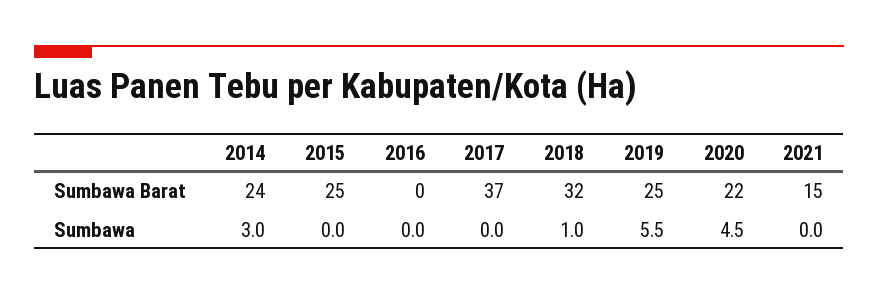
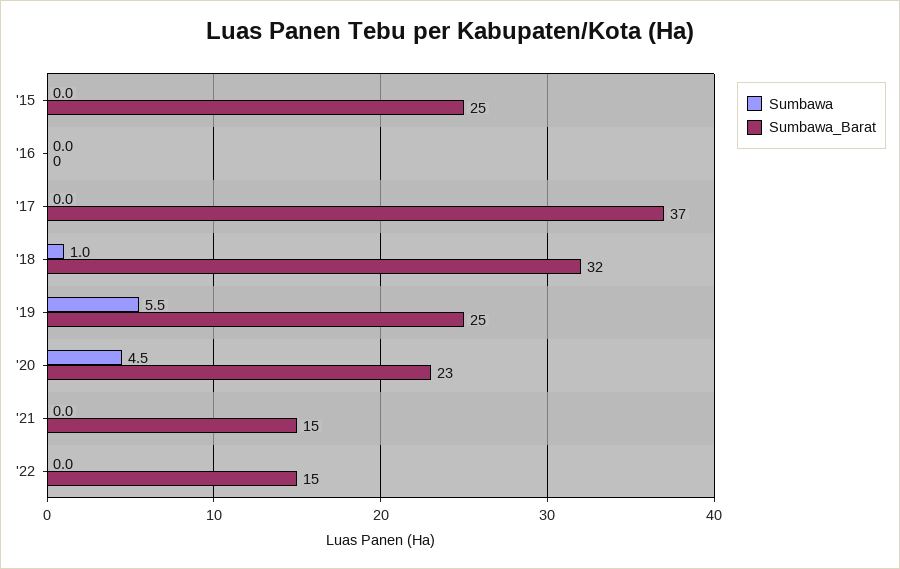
Sumbawa Barat, 2014: 24 -> none
Sumbawa Barat, 2020: 22 -> 23
Sumbawa, 2014: 3 -> none
Sumbawa, '22: none -> 0
Sumbawa Barat, '22: none -> 15

